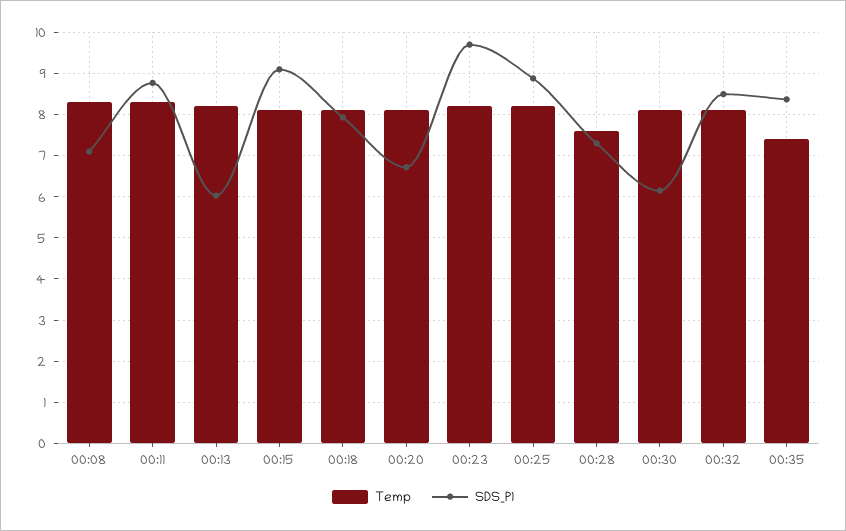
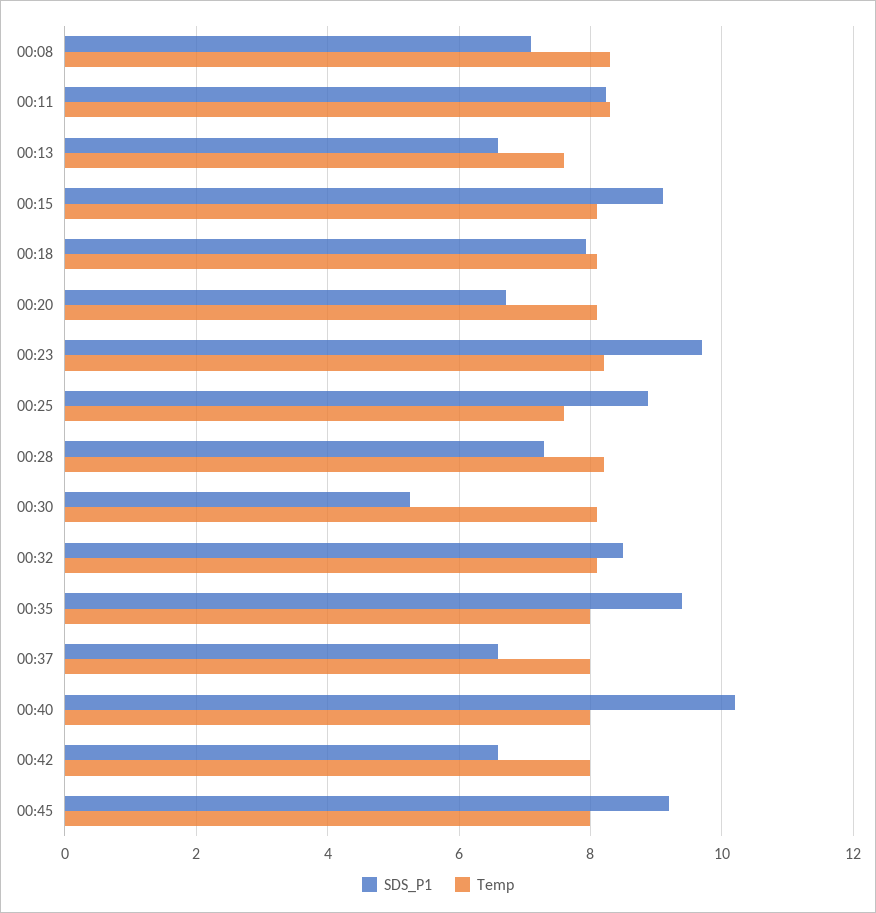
SDS_P1, 00:11: 8.8 -> 8.2
Temp, 00:13: 8.2 -> 7.6
SDS_P1, 00:13: 6 -> 6.6
Temp, 00:25: 8.2 -> 7.6
Temp, 00:28: 7.6 -> 8.2
SDS_P1, 00:30: 6.2 -> 5.2
Temp, 00:35: 7.4 -> 8
SDS_P1, 00:35: 8.4 -> 9.4
SDS_P1, 00:37: none -> 6.6
Temp, 00:37: none -> 8
SDS_P1, 00:40: none -> 10.2
Temp, 00:40: none -> 8
SDS_P1, 00:42: none -> 6.6
Temp, 00:42: none -> 8
SDS_P1, 00:45: none -> 9.2
Temp, 00:45: none -> 8

